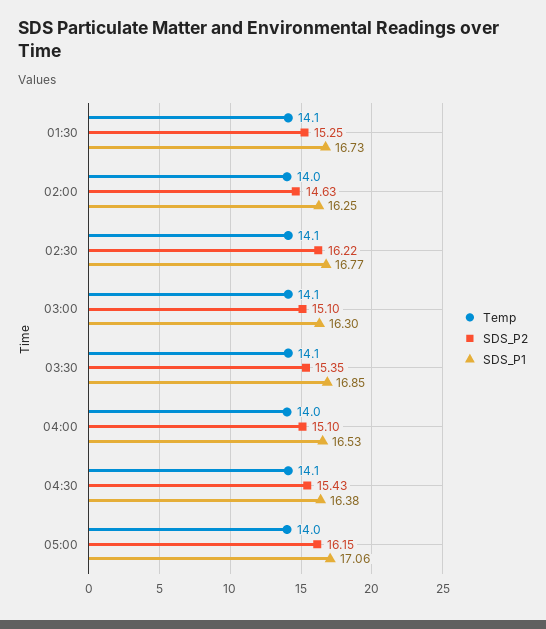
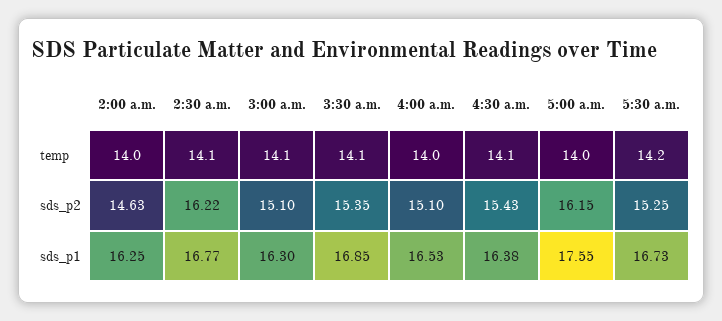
Temp, 01:30: 14.1 -> none
SDS_P2, 01:30: 15.25 -> none
SDS_P1, 01:30: 16.73 -> none
SDS_P1, 05:00: 17.06 -> 17.55
Temp, 5:30 a.m.: none -> 14.2
SDS_P2, 5:30 a.m.: none -> 15.25
SDS_P1, 5:30 a.m.: none -> 16.73

